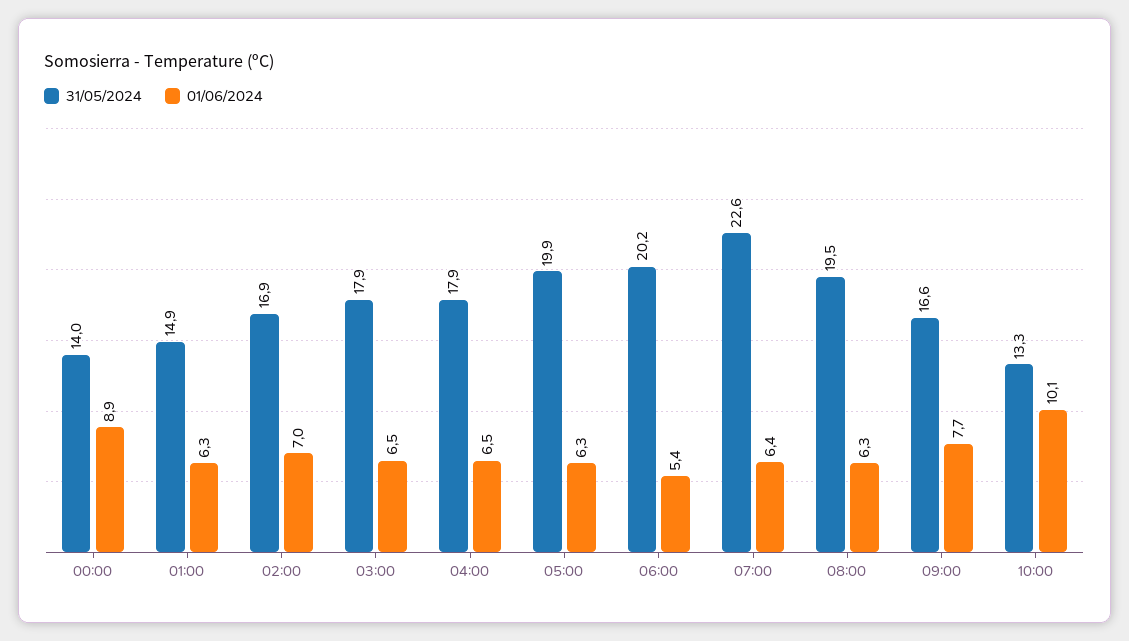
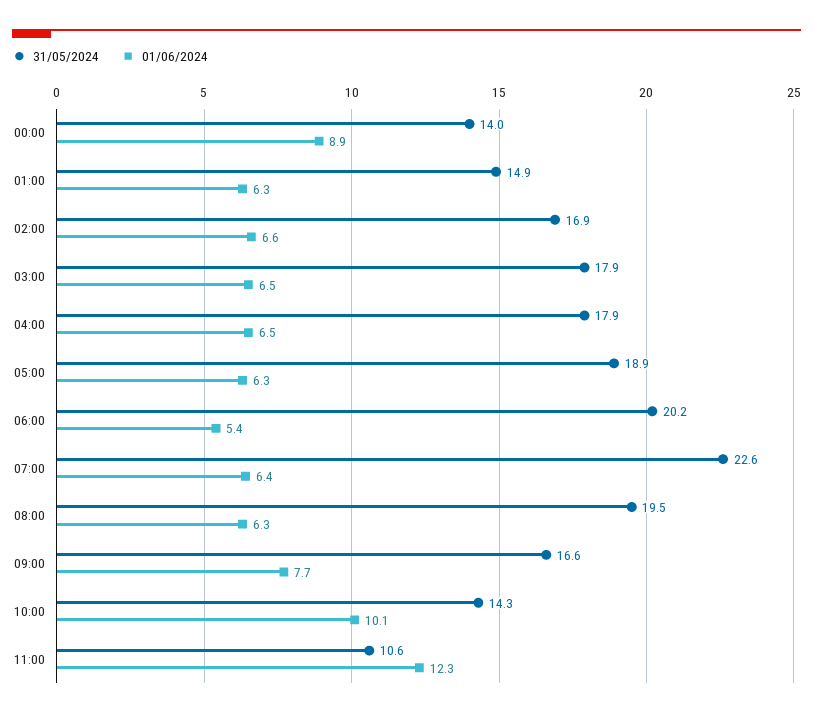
01/06/2024, 02:00: 7 -> 6.6
31/05/2024, 05:00: 19.9 -> 18.9
31/05/2024, 10:00: 13.3 -> 14.3
31/05/2024, 11:00: none -> 10.6
01/06/2024, 11:00: none -> 12.3

